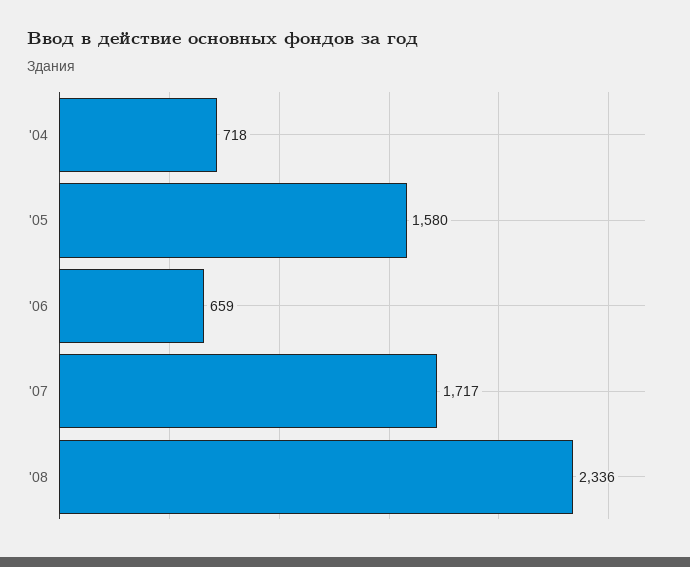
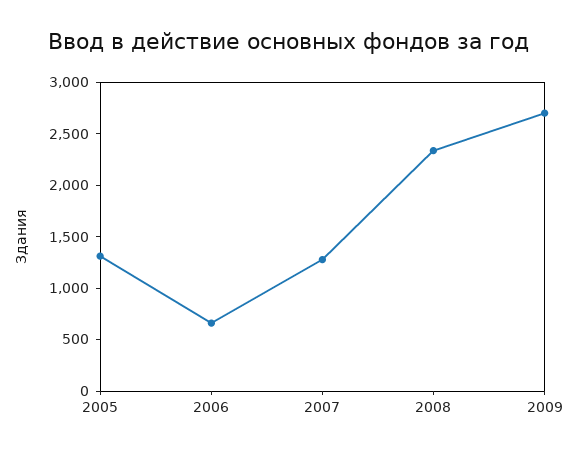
'04: 718 -> none
'05: 1580 -> 1300
'07: 1717 -> 1300
2009: none -> 2700

